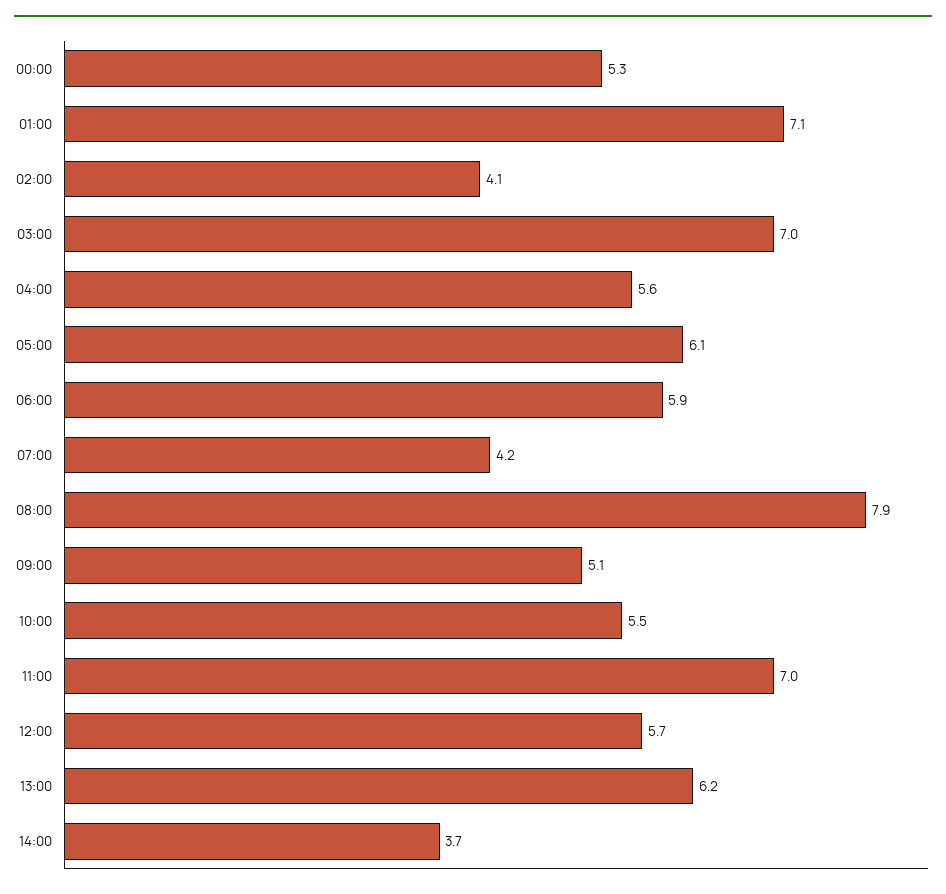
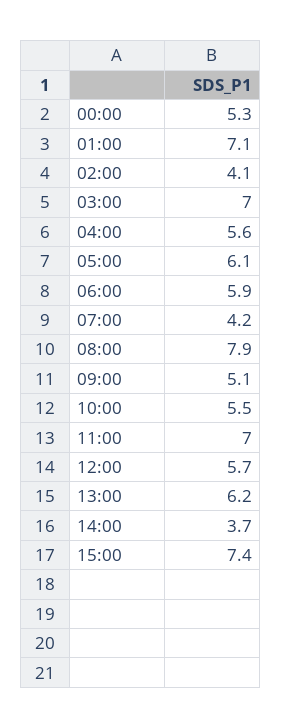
15:00: none -> 7.4

